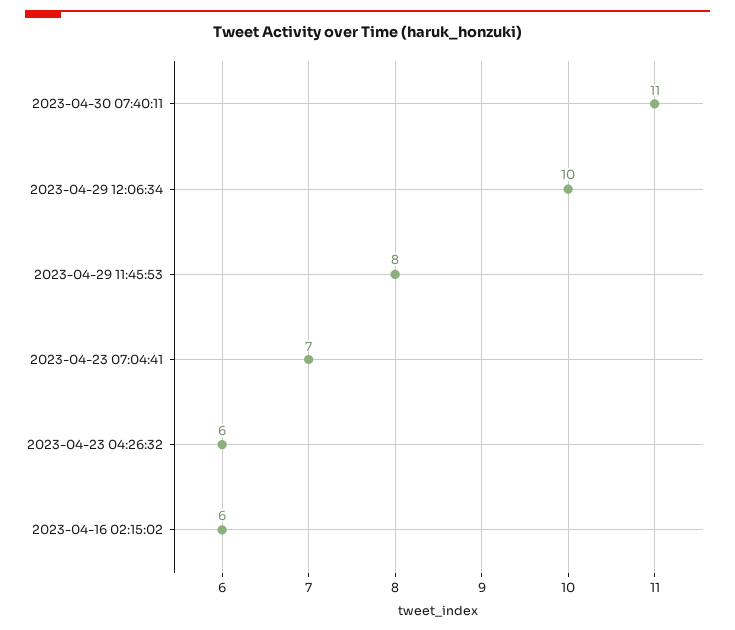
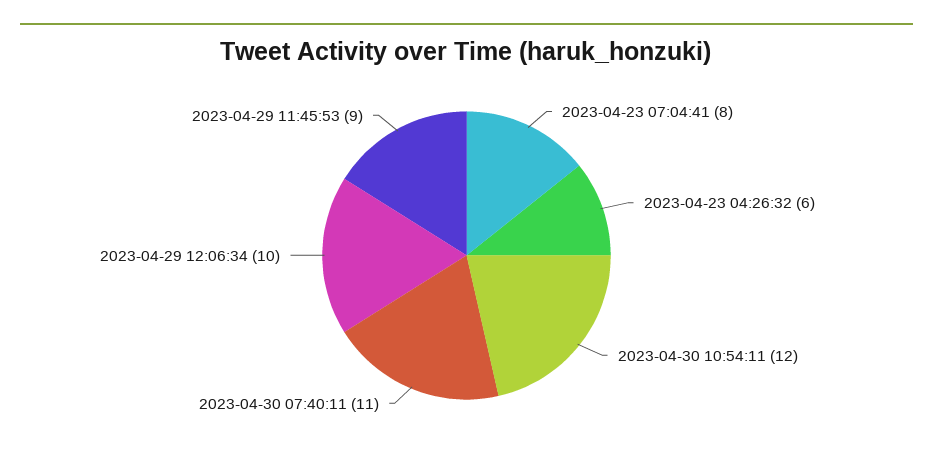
2023-04-29 11:45:53: 8 -> 9
2023-04-23 07:04:41: 7 -> 8
2023-04-16 02:15:02: 6 -> none
2023-04-30 10:54:11: none -> 12

